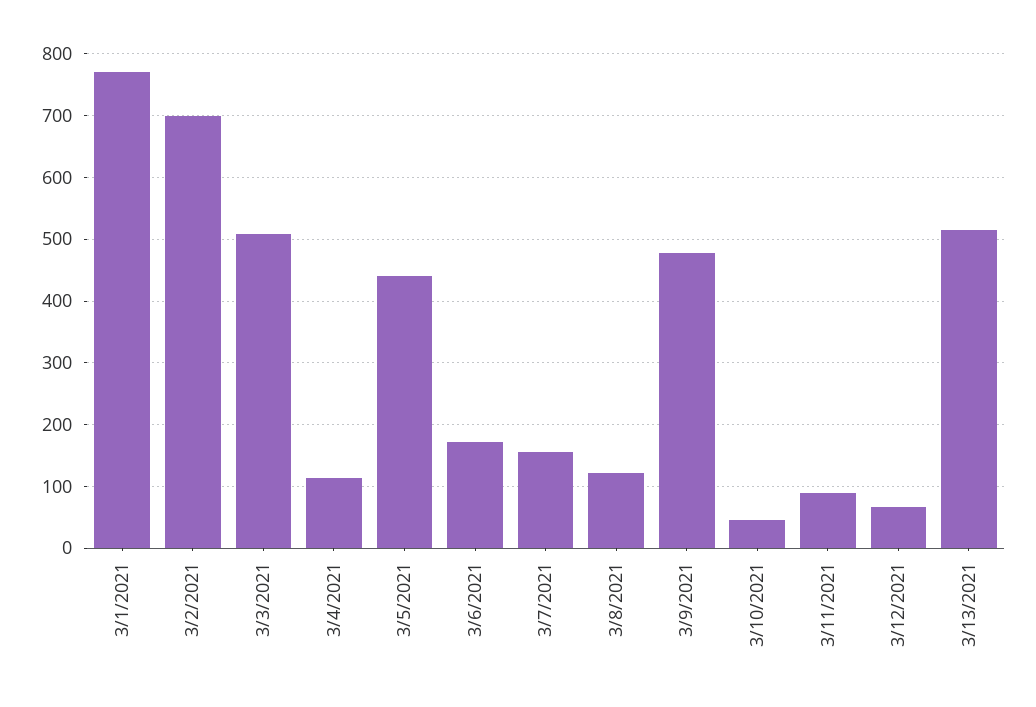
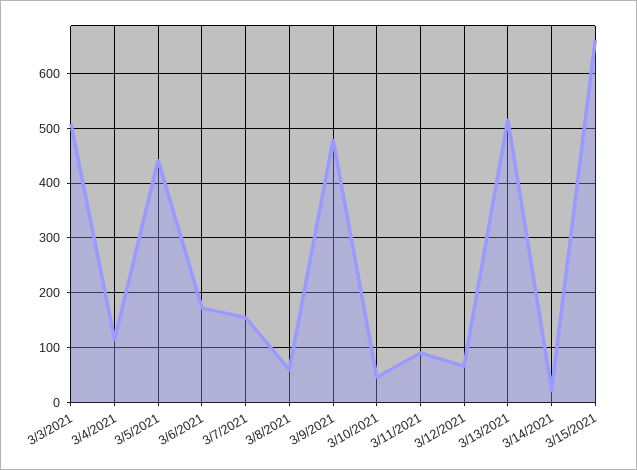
3/1/2021: 770 -> none
3/2/2021: 700 -> none
3/8/2021: 120 -> 60
3/14/2021: none -> 20
3/15/2021: none -> 660

